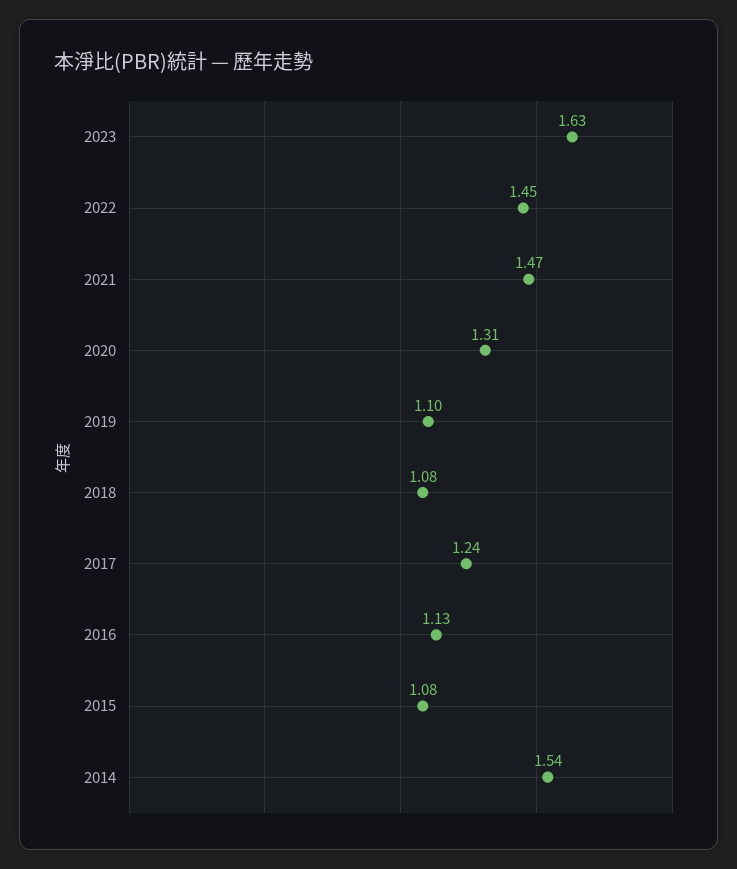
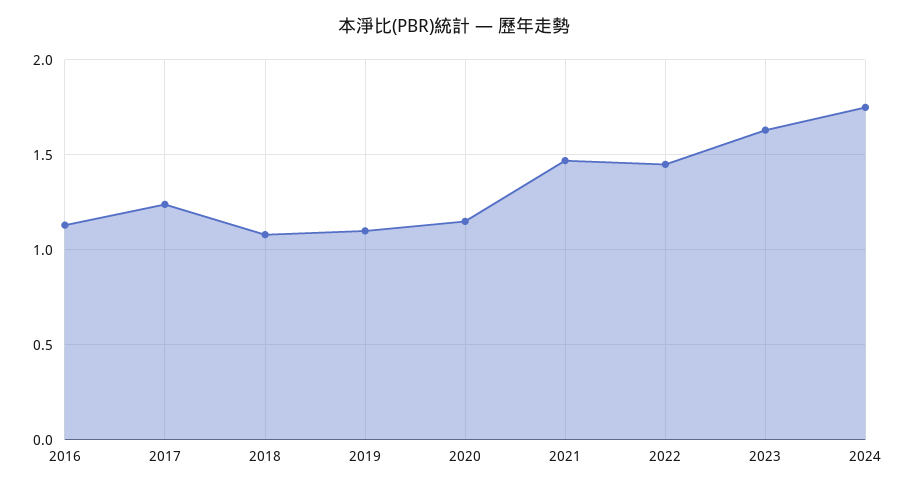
2020: 1.31 -> 1.15
2015: 1.08 -> none
2014: 1.54 -> none
2024: none -> 1.75

